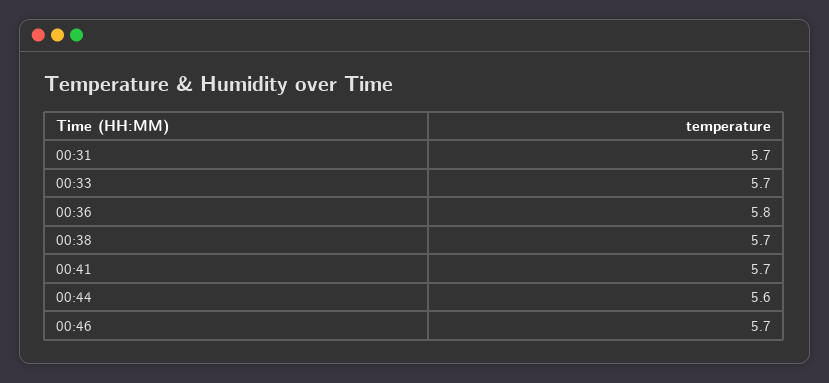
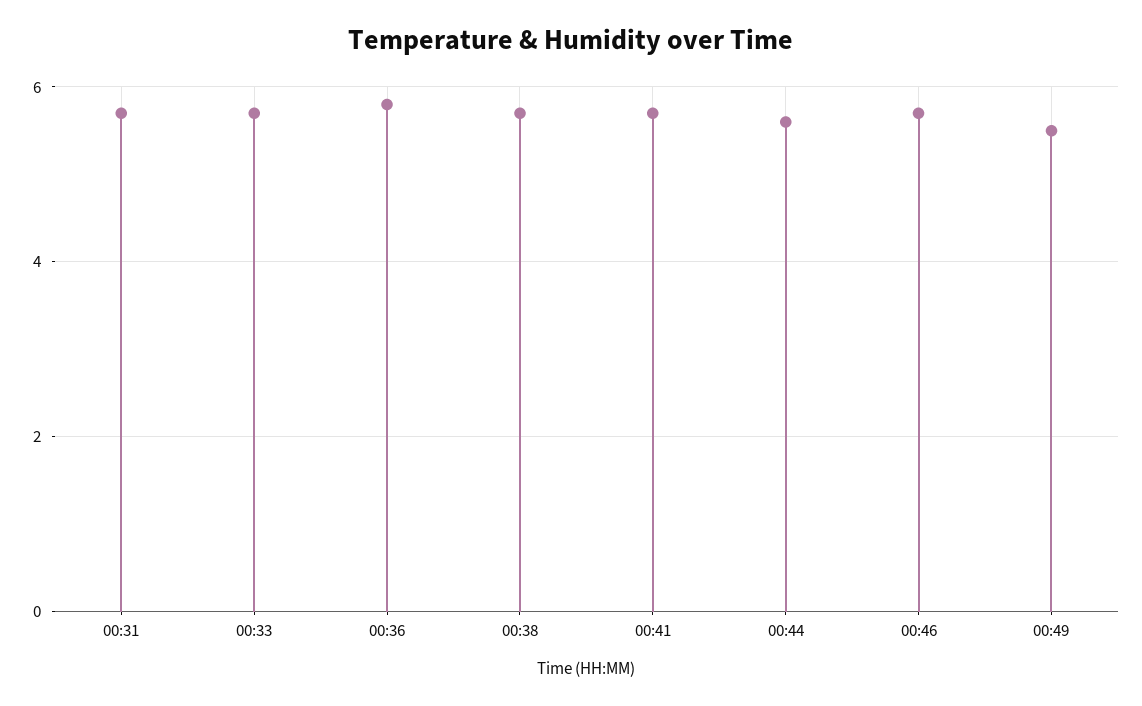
00:49: none -> 5.5

